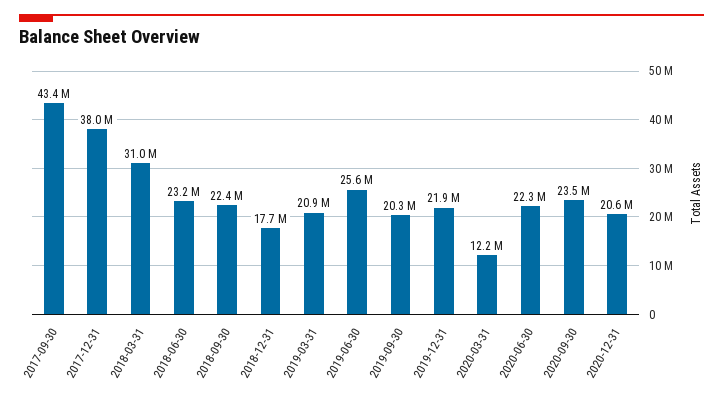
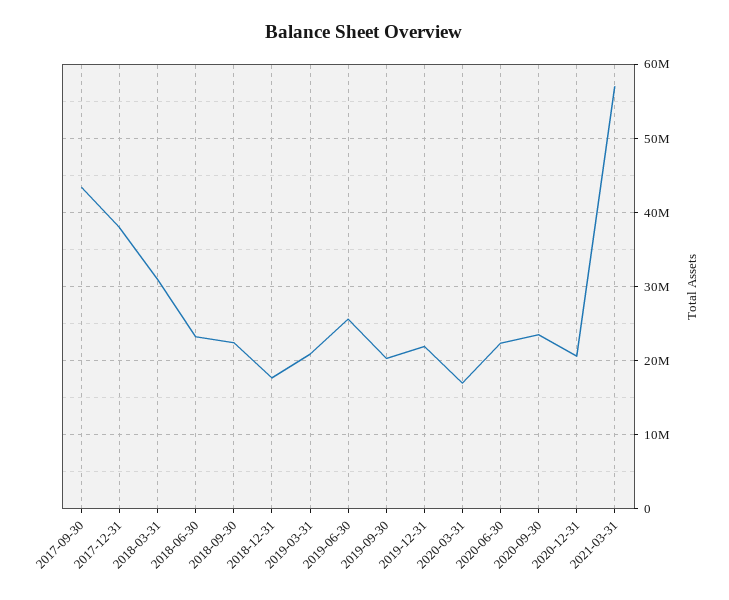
2020-03-31: 12200000 -> 17000000
2021-03-31: none -> 57000000

